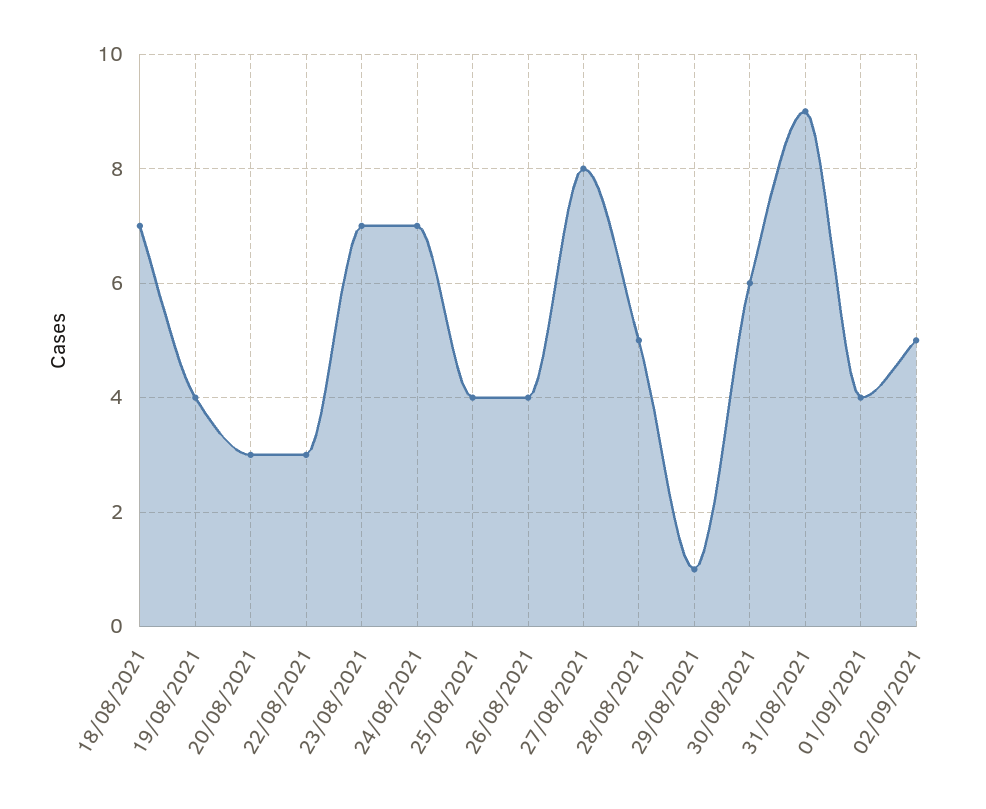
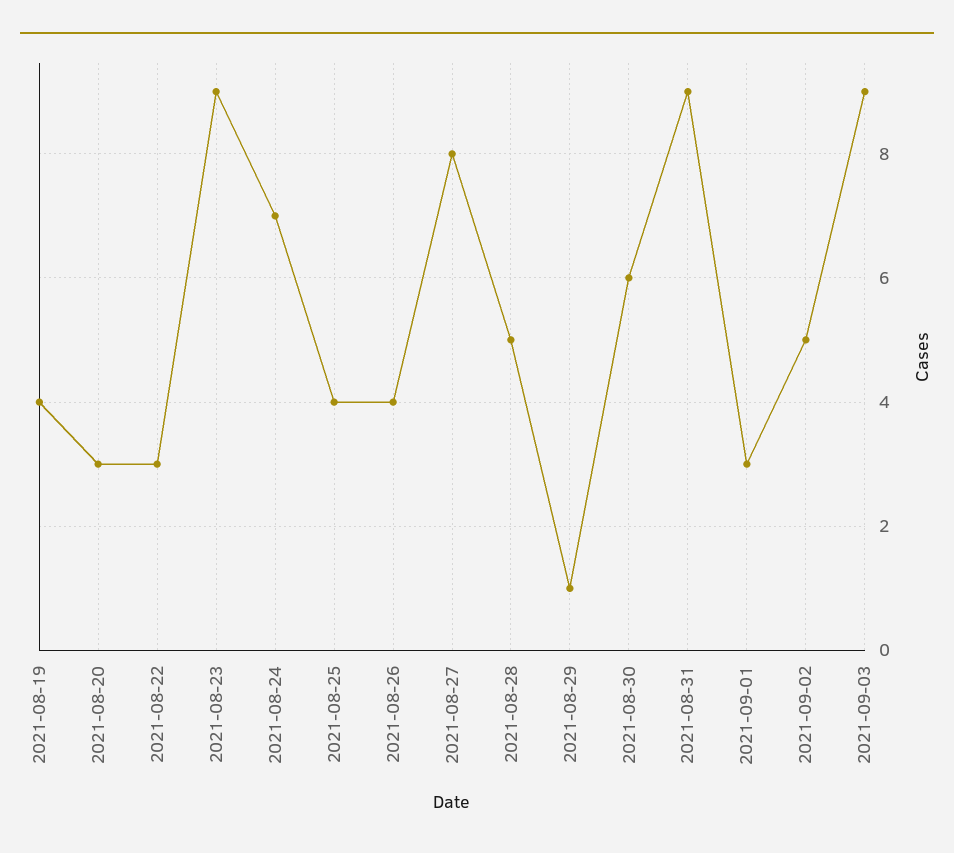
18/08/2021: 7 -> none
23/08/2021: 7 -> 9
01/09/2021: 4 -> 3
2021-09-03: none -> 9

